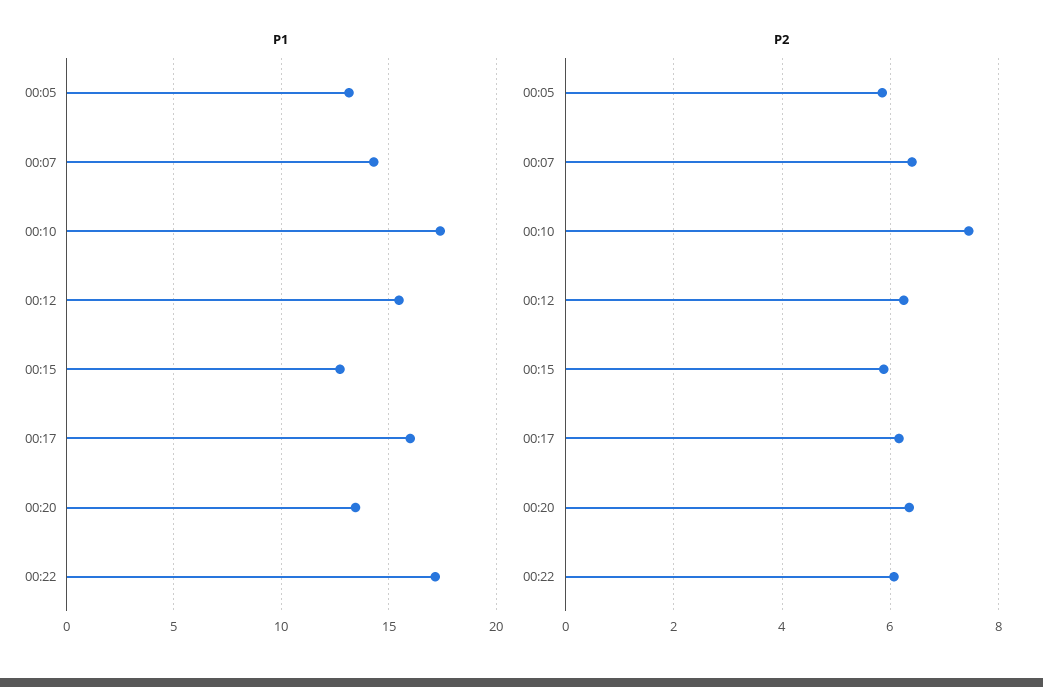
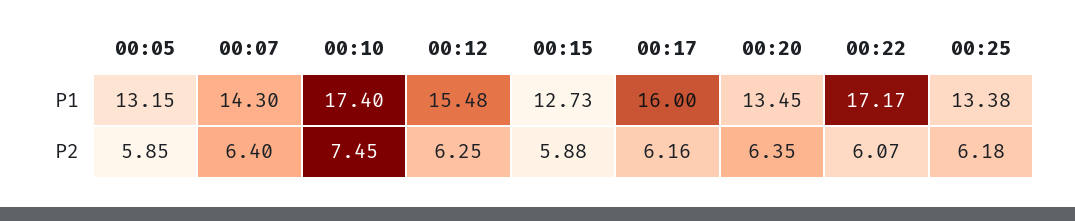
P1, 00:25: none -> 13.38
P2, 00:25: none -> 6.18

